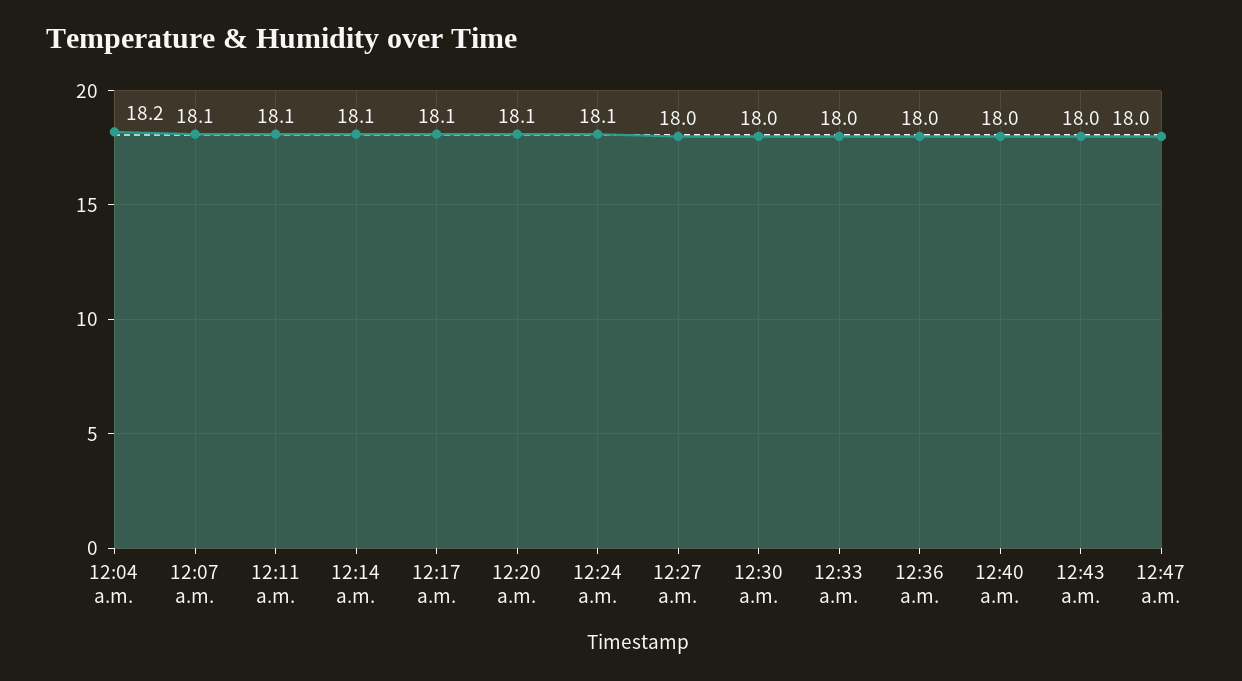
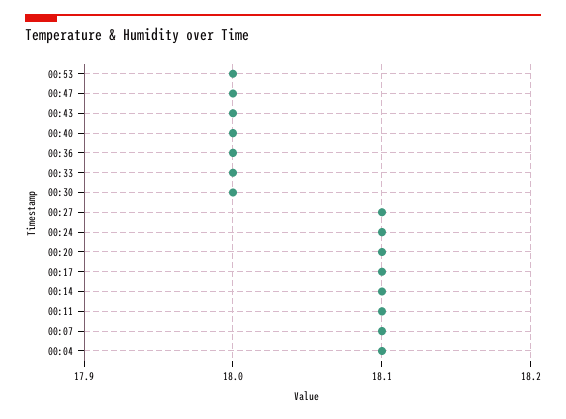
12:04 a.m.: 18.2 -> 18.1
12:27 a.m.: 18 -> 18.1
00:53: none -> 18

